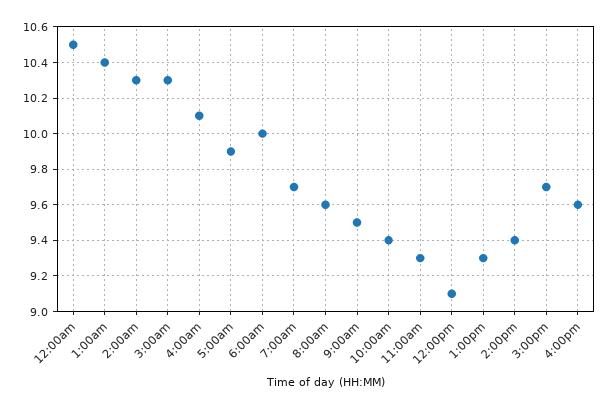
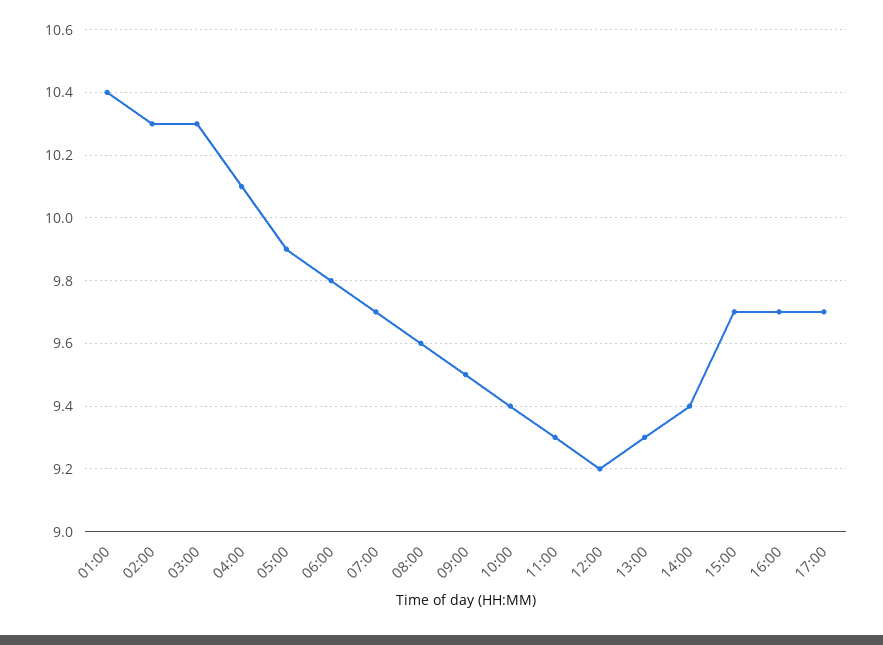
12:00am: 10.5 -> none
6:00am: 10 -> 9.8
12:00pm: 9.1 -> 9.2
4:00pm: 9.6 -> 9.7
17:00: none -> 9.7

